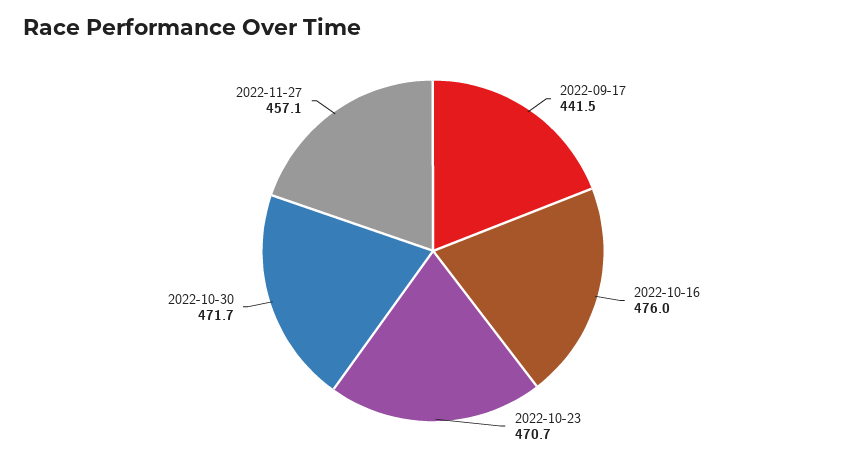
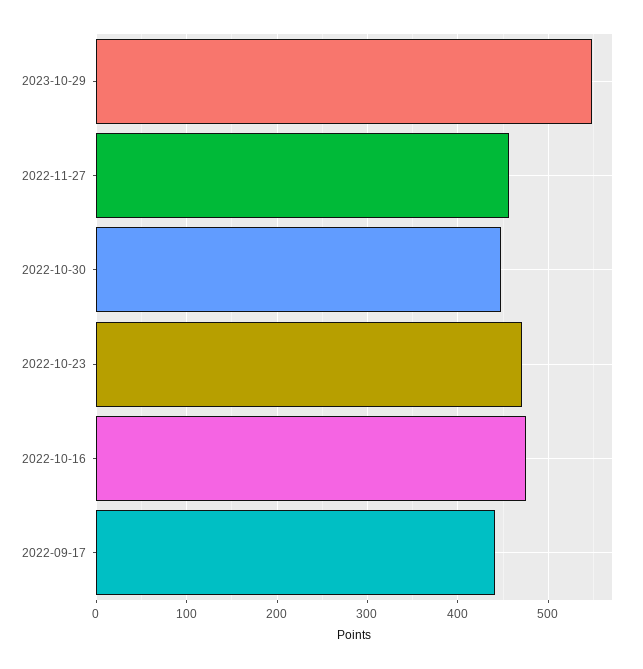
2022-10-30: 471.7 -> 450
2023-10-29: none -> 550

